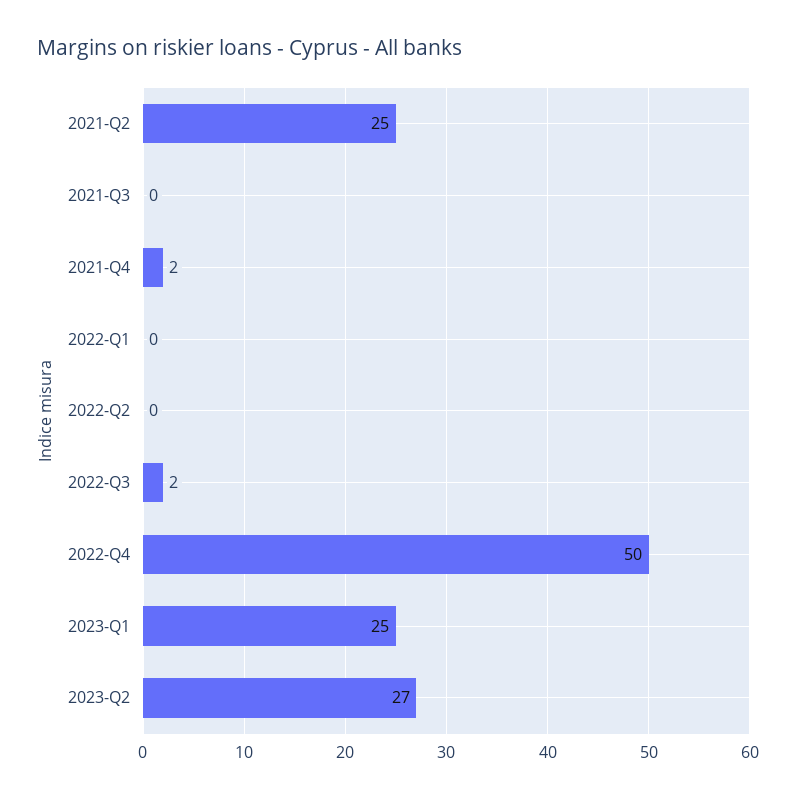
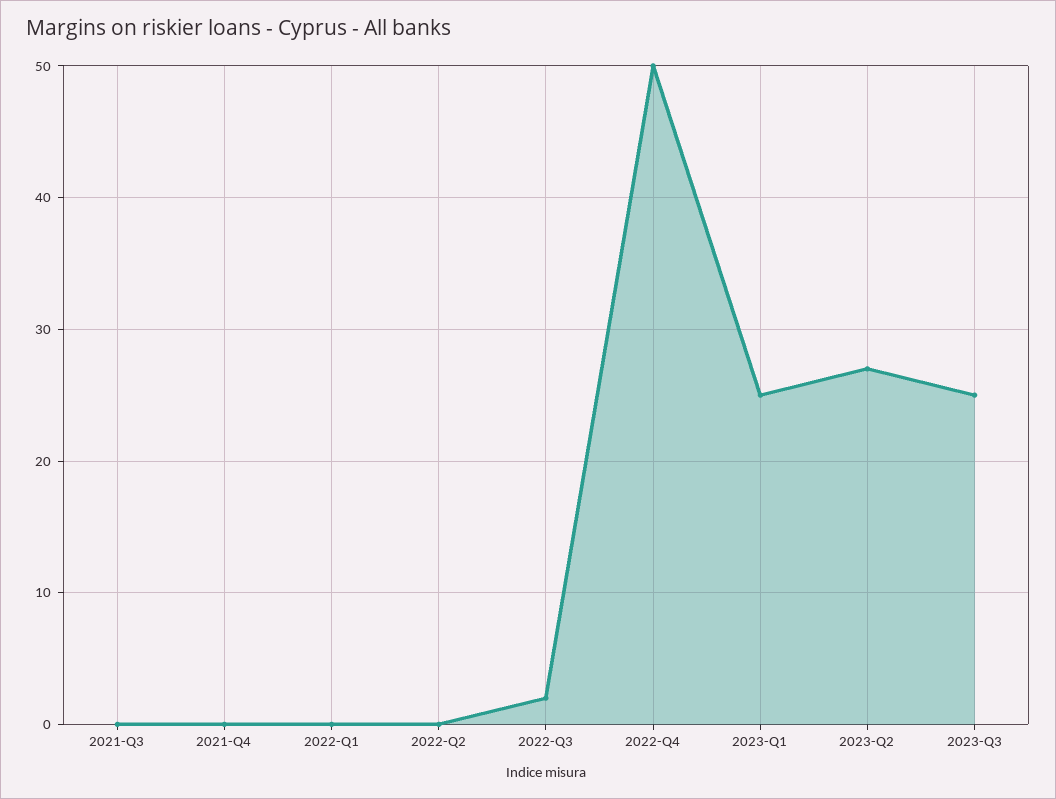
2021-Q2: 25 -> none
2021-Q4: 2 -> 0
2023-Q3: none -> 25

